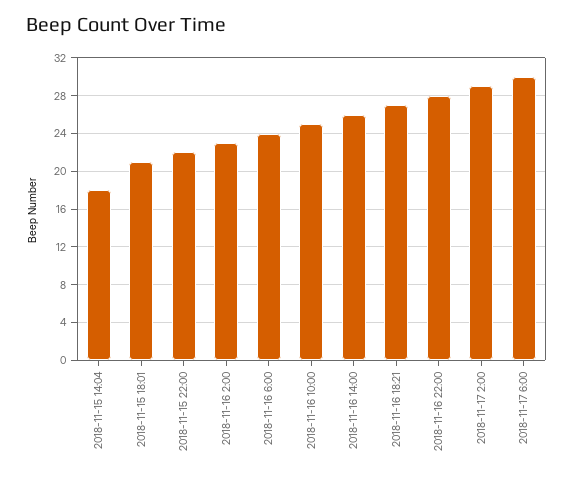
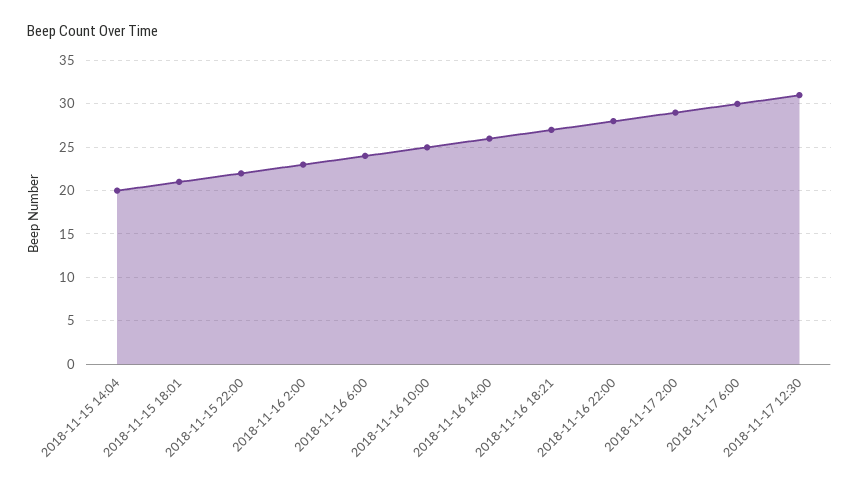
2018-11-15 14:04: 18 -> 20
2018-11-17 12:30: none -> 31

